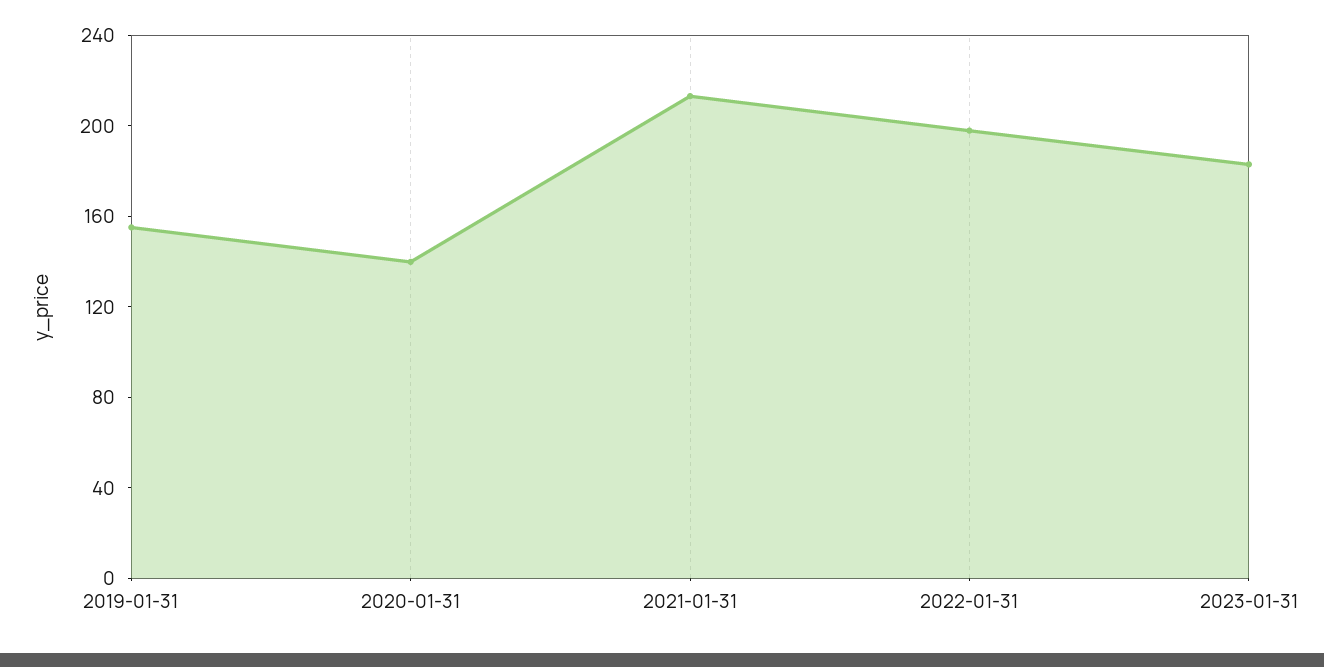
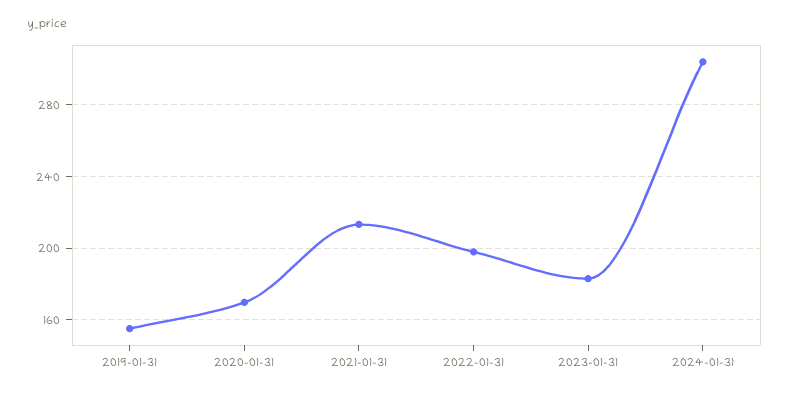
2020-01-31: 140 -> 170
2024-01-31: none -> 305

